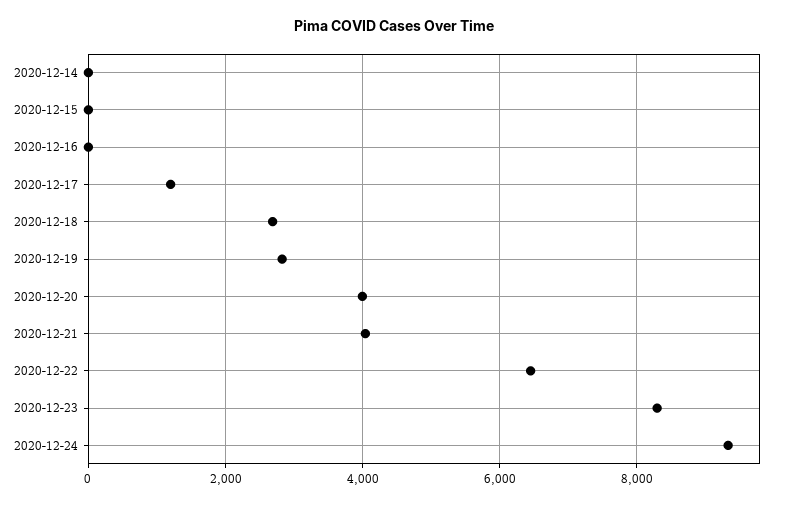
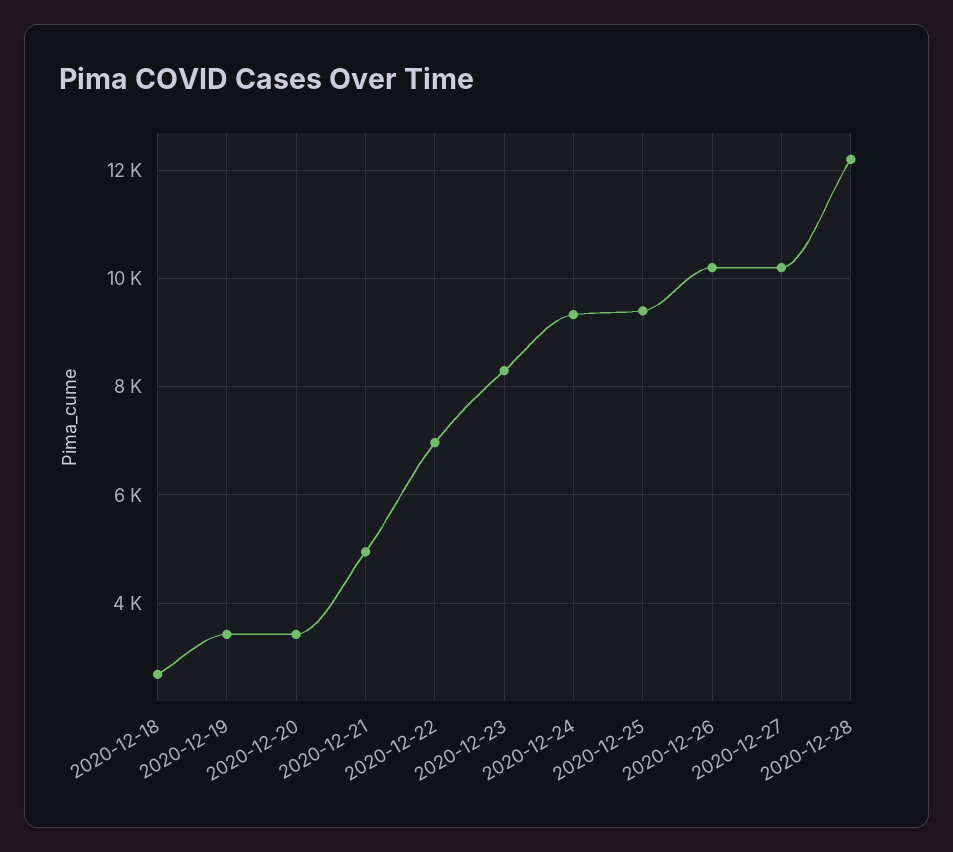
2020-12-14: 0 -> none
2020-12-15: 0 -> none
2020-12-16: 0 -> none
2020-12-17: 1200 -> none
2020-12-19: 2800 -> 3400
2020-12-20: 4000 -> 3400
2020-12-21: 4000 -> 5000
2020-12-22: 6400 -> 7000
2020-12-25: none -> 9400
2020-12-26: none -> 10200
2020-12-27: none -> 10200
2020-12-28: none -> 12200

